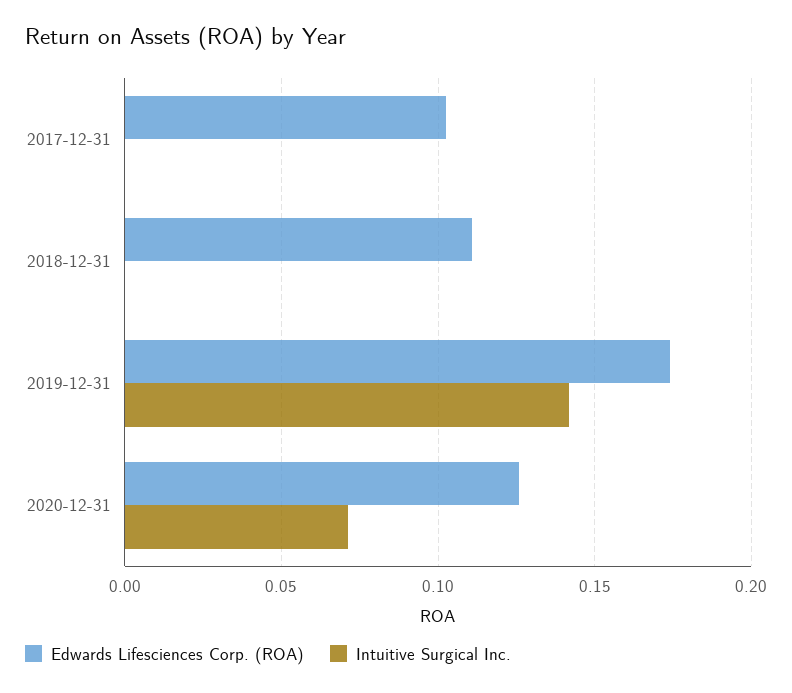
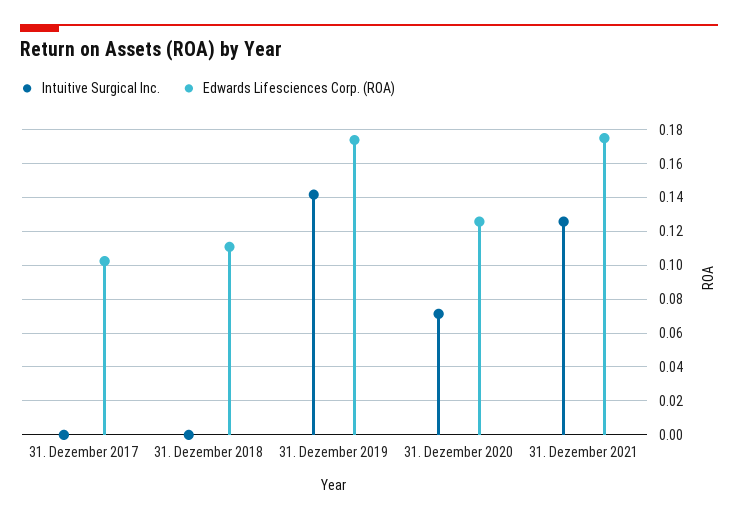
Intuitive Surgical Inc., 31. Dezember 2021: none -> 0.125
Edwards Lifesciences Corp. (ROA), 31. Dezember 2021: none -> 0.175

